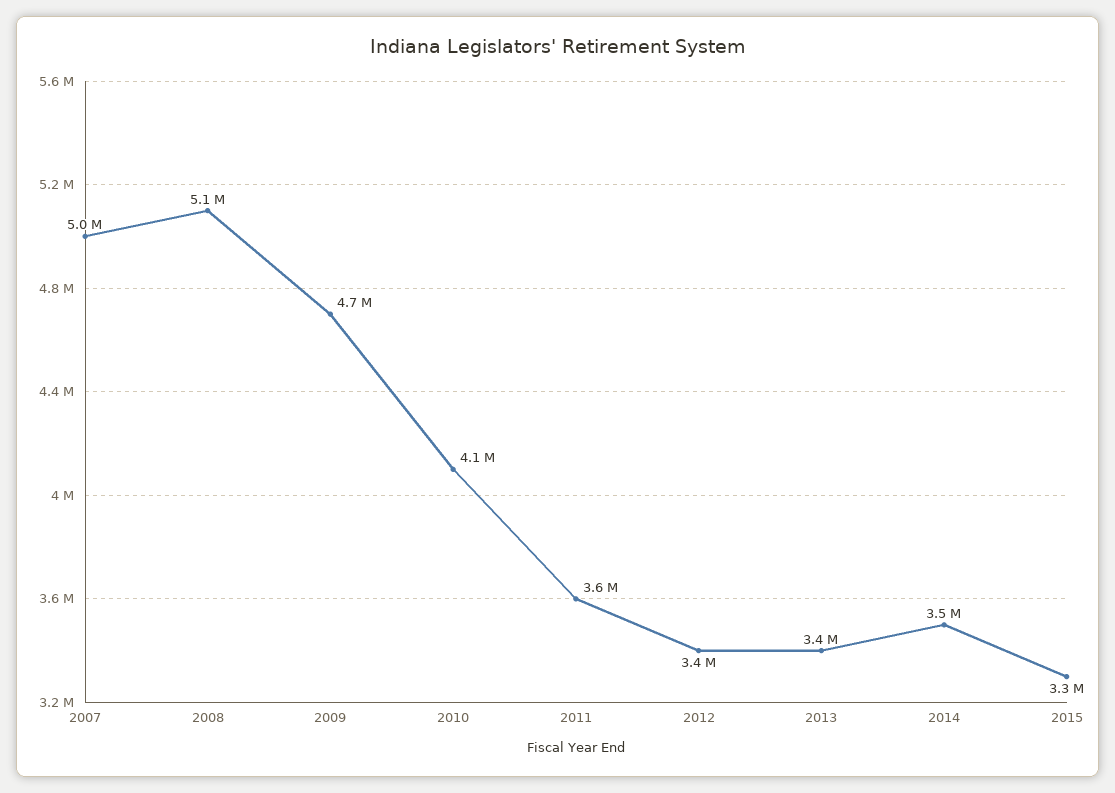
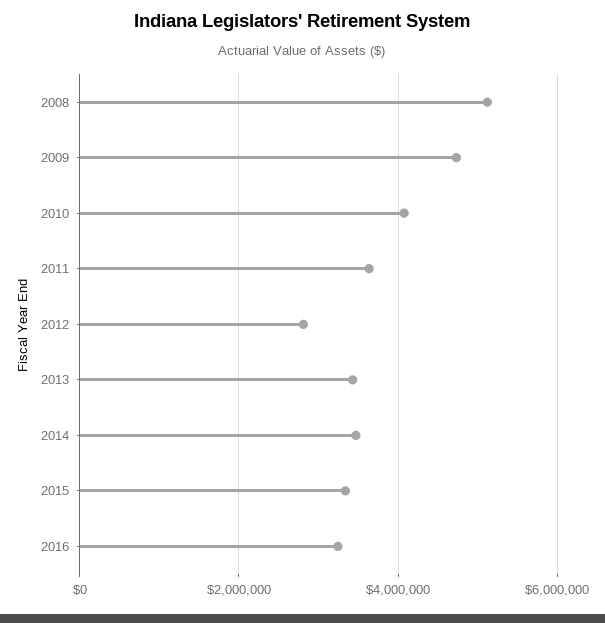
2007: 5000000 -> none
2012: 3400000 -> 2800000
2016: none -> 3200000

